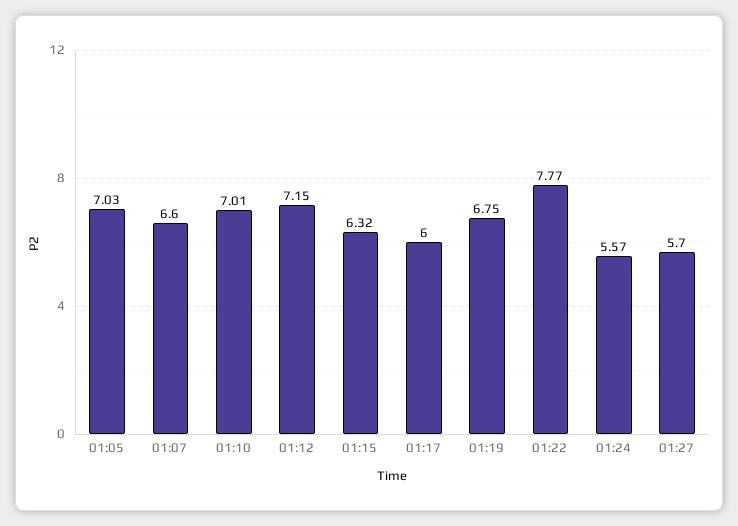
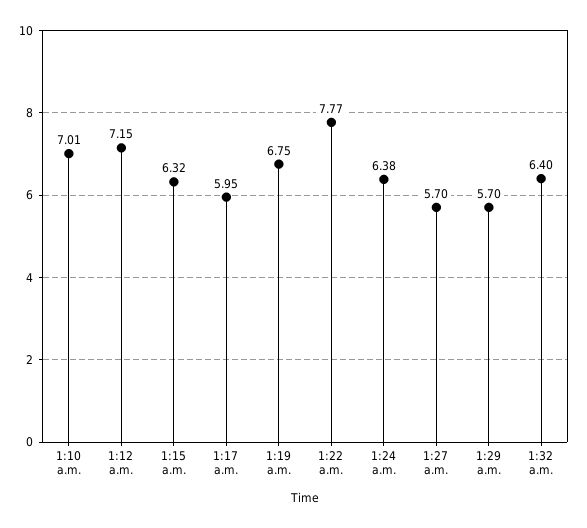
01:05: 7.03 -> none
01:07: 6.6 -> none
01:17: 6 -> 5.95
01:24: 5.57 -> 6.38
1:29 a.m.: none -> 5.7
1:32 a.m.: none -> 6.4

